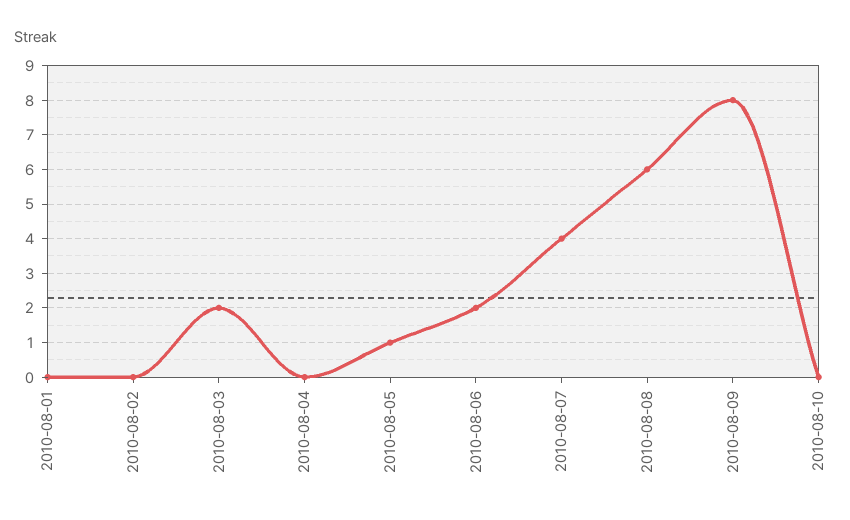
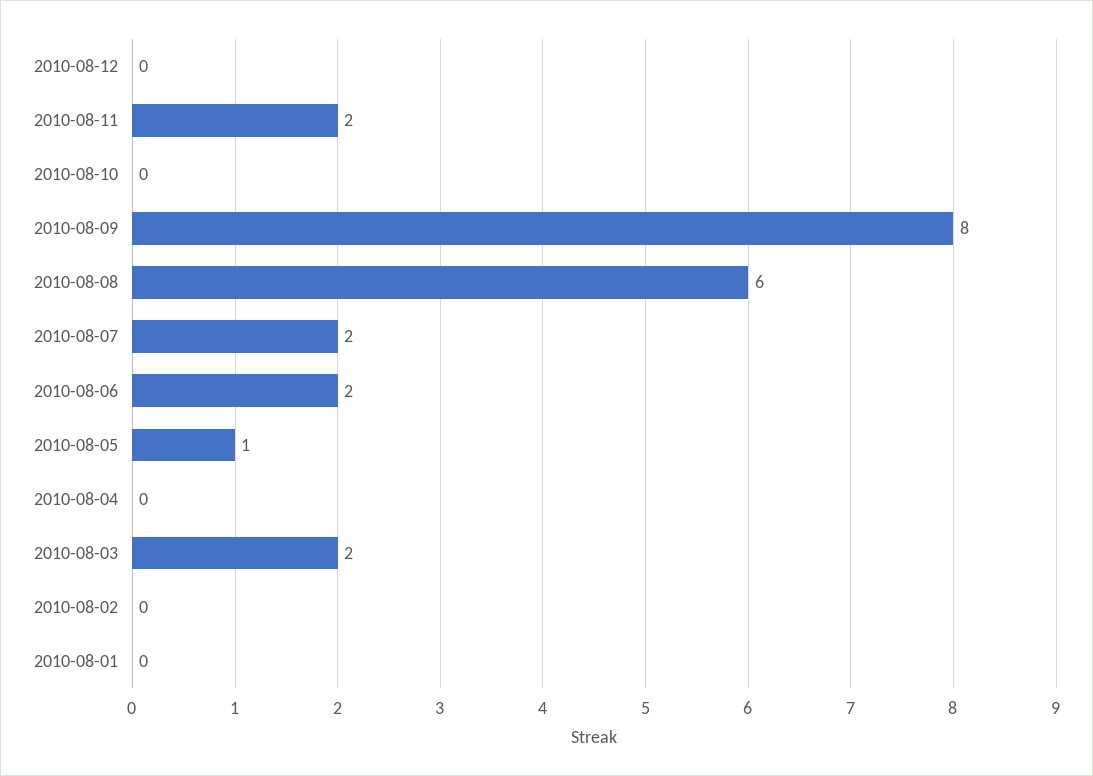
2010-08-07: 4 -> 2
2010-08-12: none -> 0
2010-08-11: none -> 2

